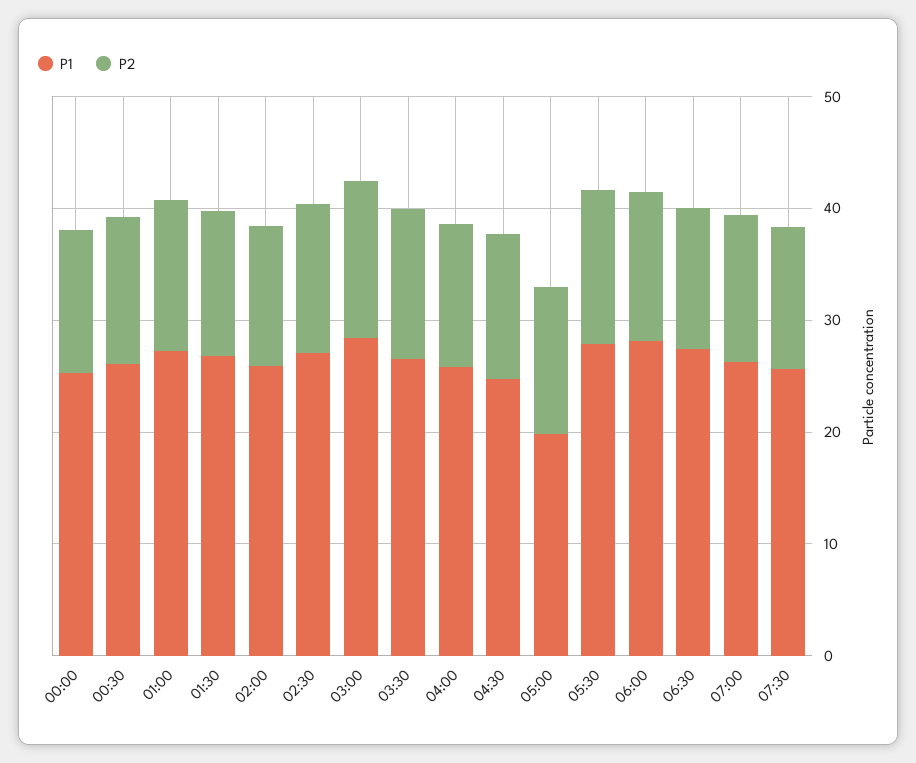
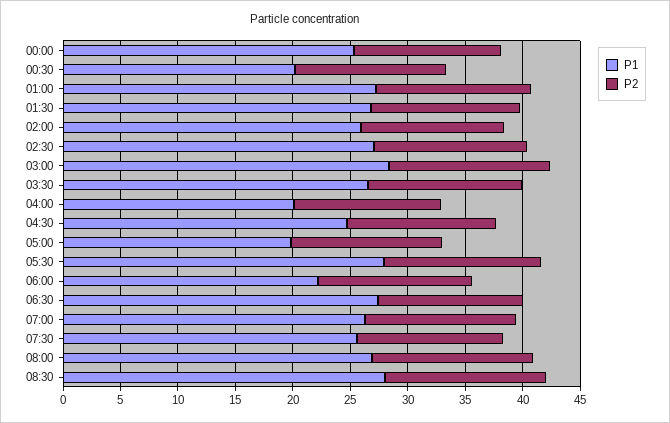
P1, 00:30: 26 -> 20
P1, 04:00: 26 -> 20
P1, 06:00: 28 -> 22
P1, 08:00: none -> 27
P2, 08:00: none -> 14
P1, 08:30: none -> 28
P2, 08:30: none -> 14

